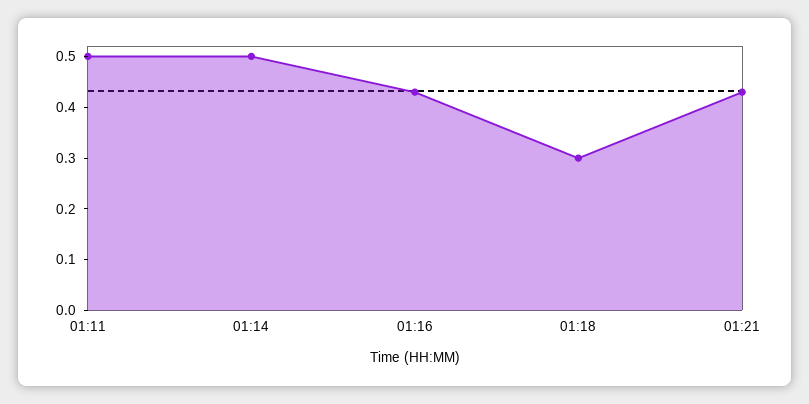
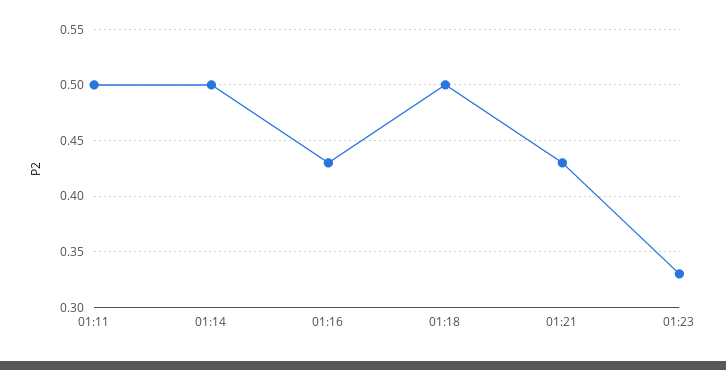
01:18: 0.3 -> 0.5
01:23: none -> 0.33

